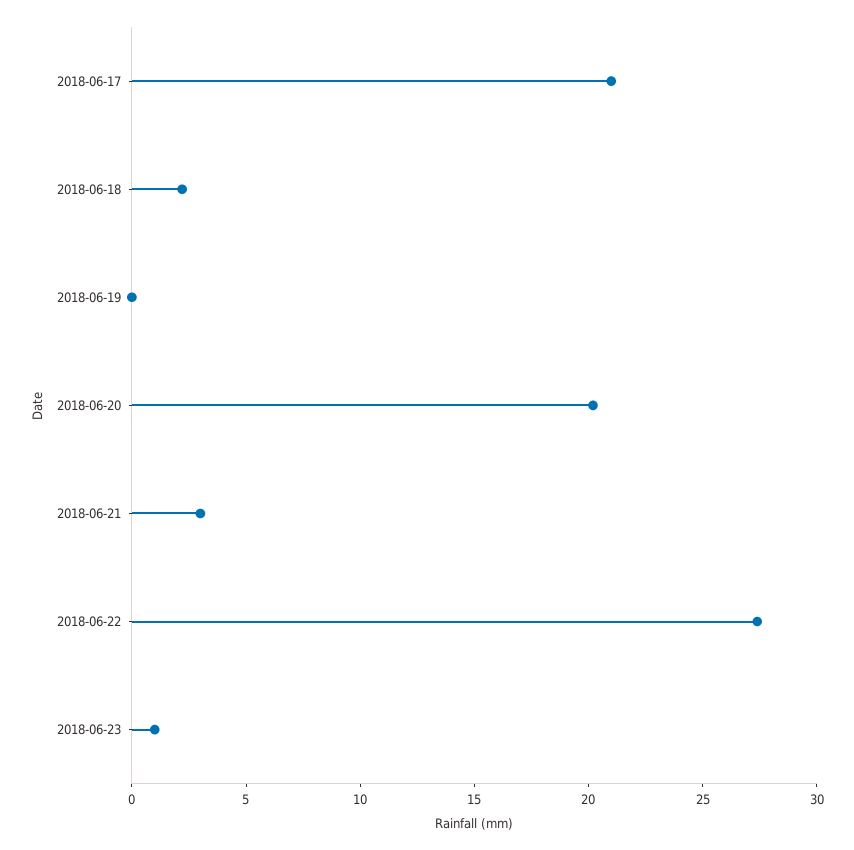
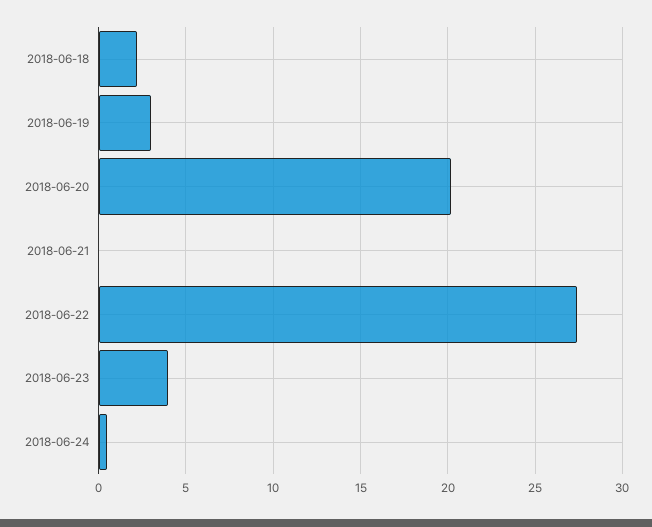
2018-06-17: 21 -> none
2018-06-19: 0 -> 3
2018-06-21: 3 -> 0
2018-06-23: 1 -> 4
2018-06-24: none -> 0.5

